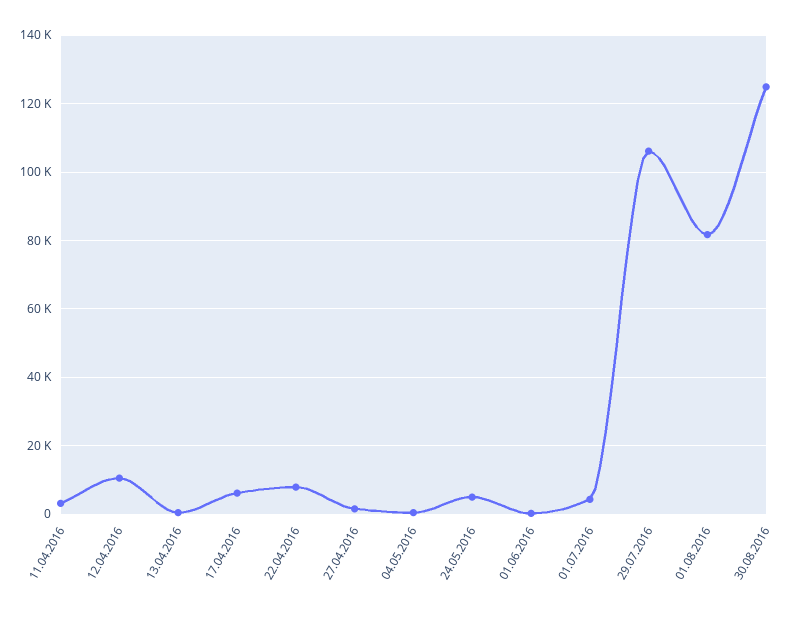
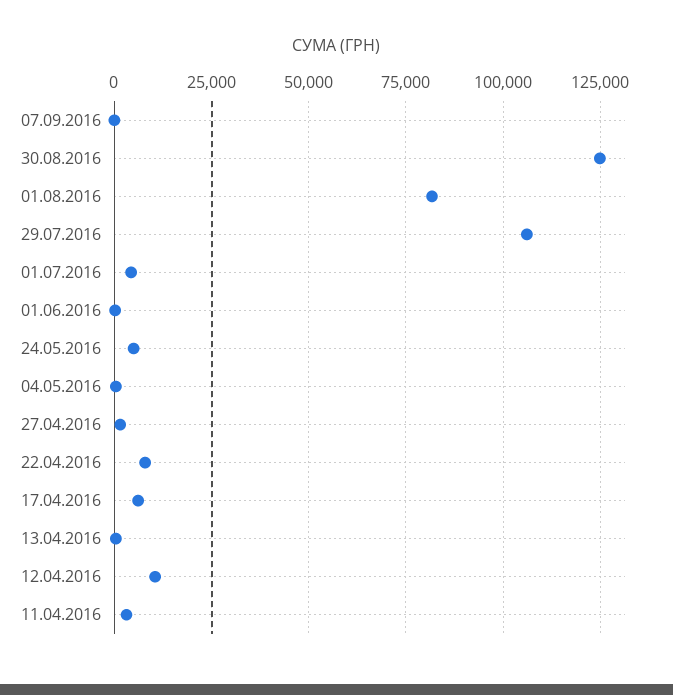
07.09.2016: none -> 0

